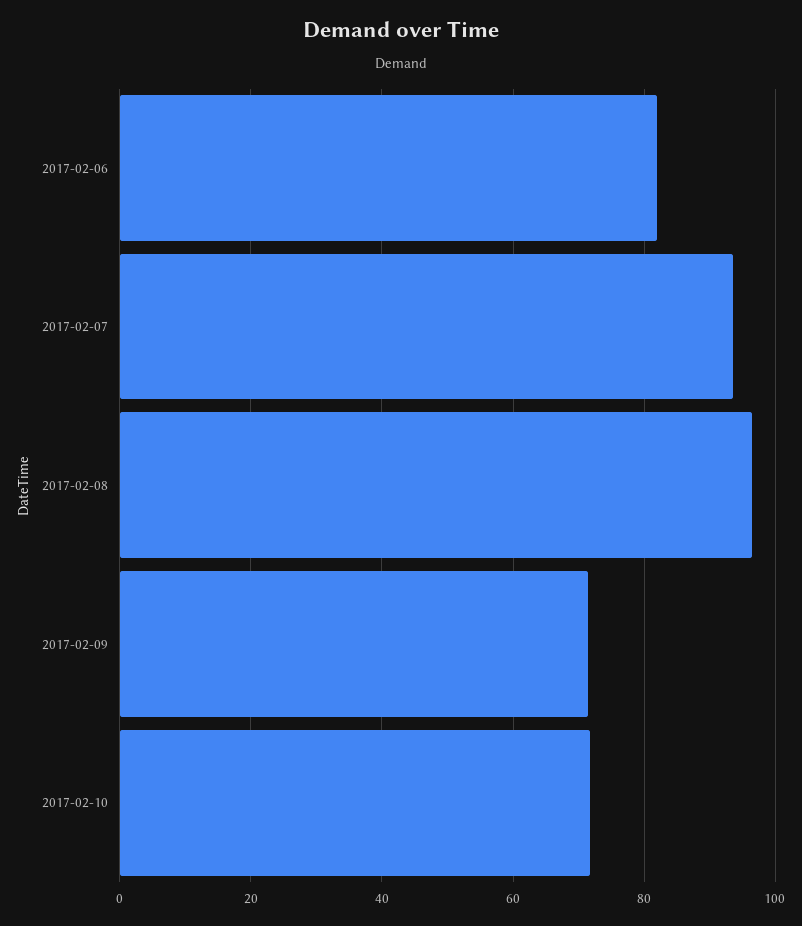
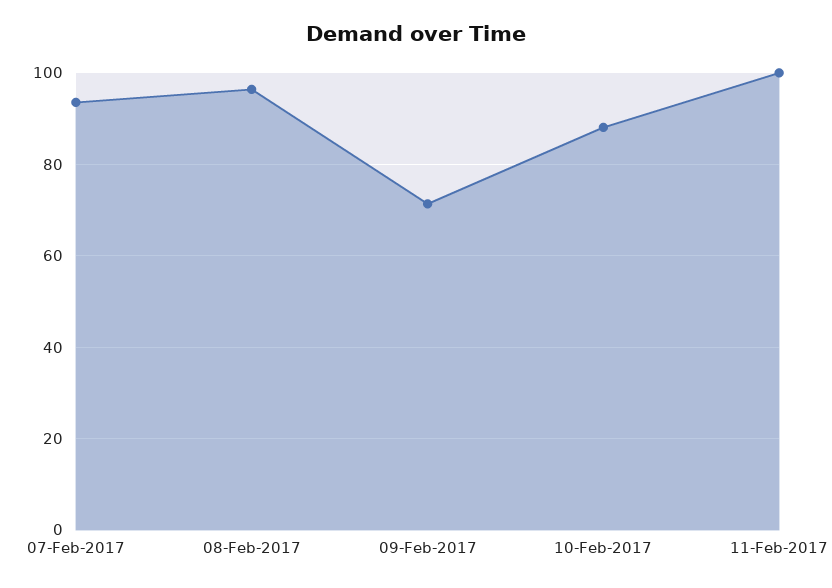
2017-02-06: 82 -> none
2017-02-10: 72 -> 88
11-Feb-2017: none -> 100

